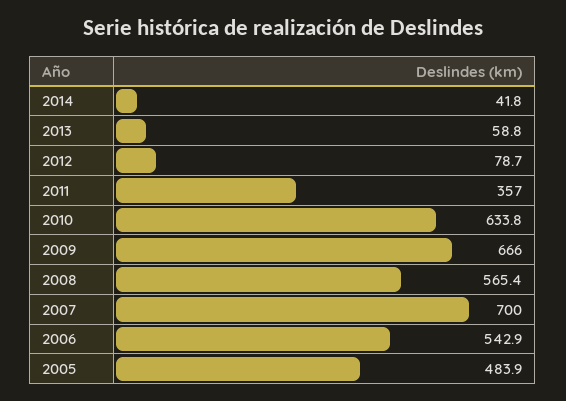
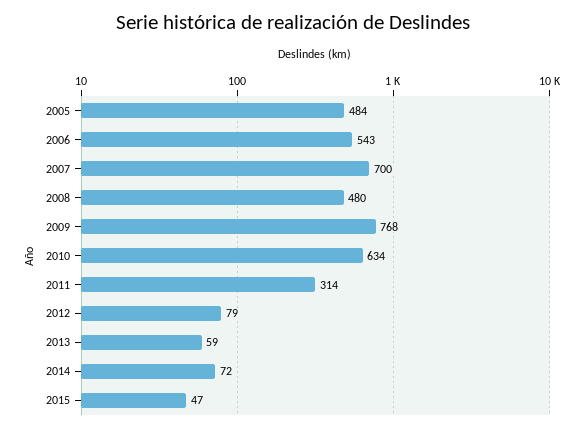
2014: 41.8 -> 72
2011: 357 -> 314
2009: 666 -> 768
2008: 565.4 -> 480
2015: none -> 47

